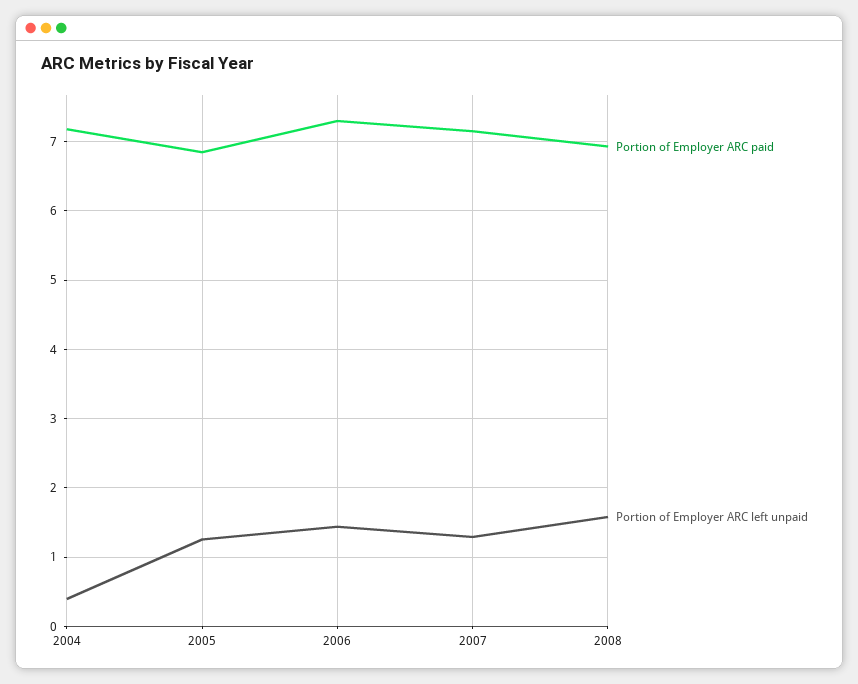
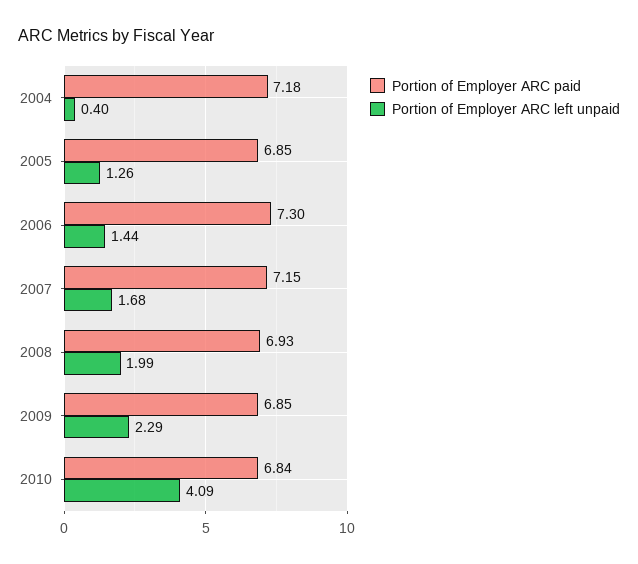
Portion of Employer ARC left unpaid, 2007: 1.3 -> 1.68
Portion of Employer ARC left unpaid, 2008: 1.6 -> 1.99
Portion of Employer ARC paid, 2009: none -> 6.85
Portion of Employer ARC left unpaid, 2009: none -> 2.29
Portion of Employer ARC paid, 2010: none -> 6.84
Portion of Employer ARC left unpaid, 2010: none -> 4.09

